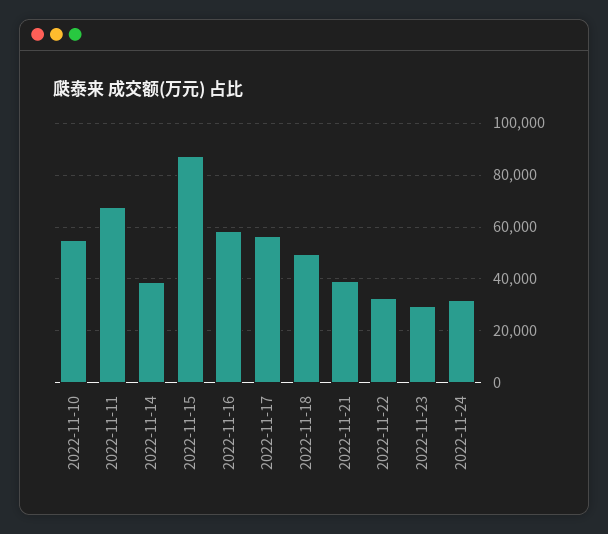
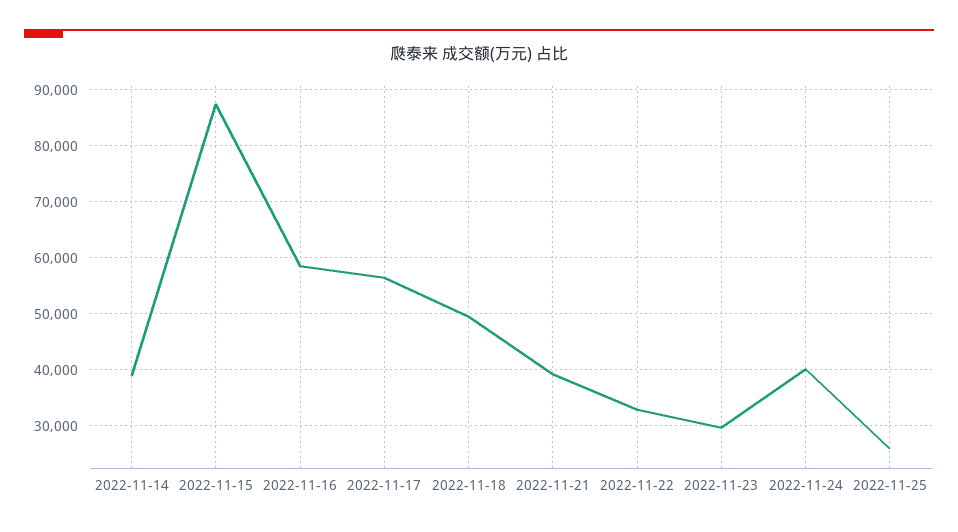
2022-11-10: 55000 -> none
2022-11-11: 67500 -> none
2022-11-24: 32500 -> 40000
2022-11-25: none -> 26000

